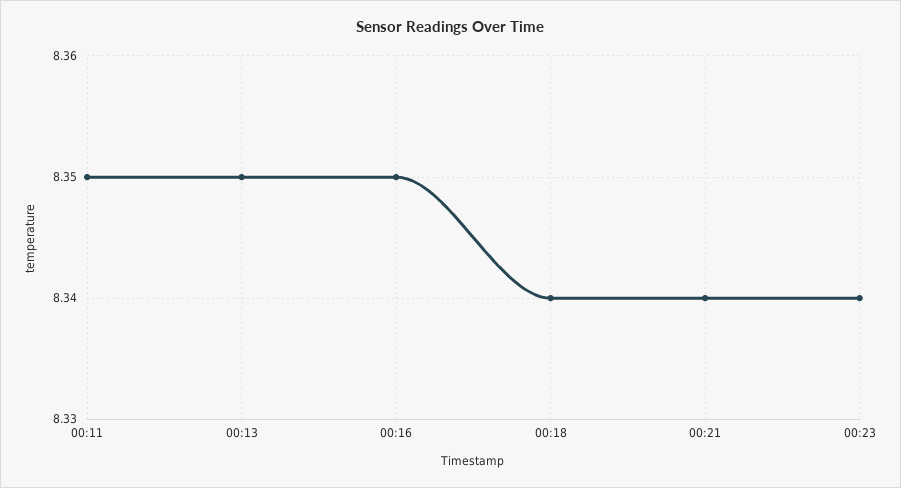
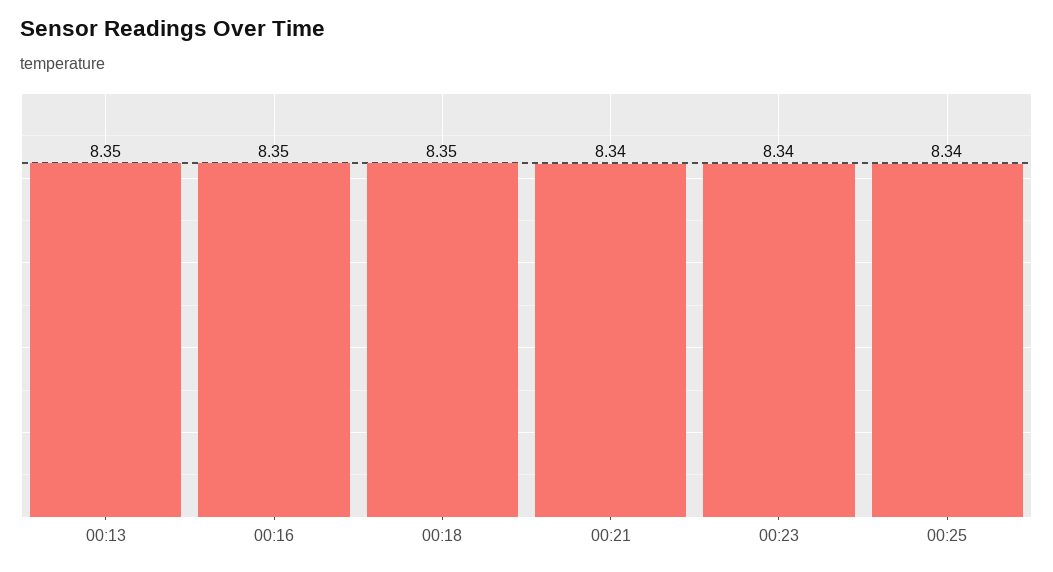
00:11: 8.35 -> none
00:18: 8.34 -> 8.35
00:25: none -> 8.34

